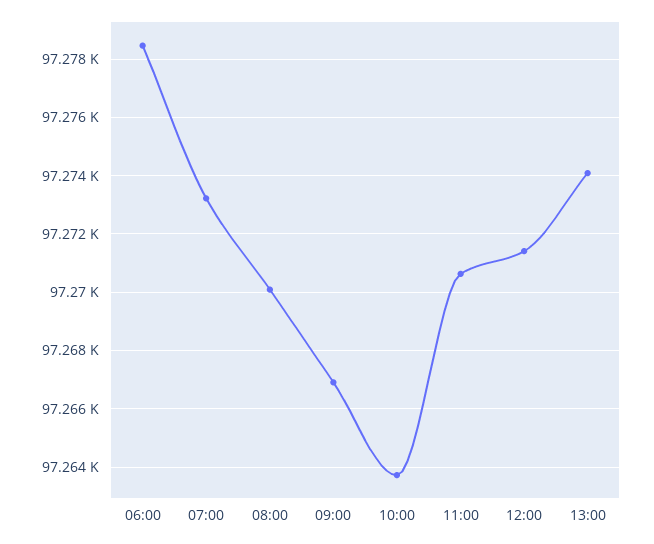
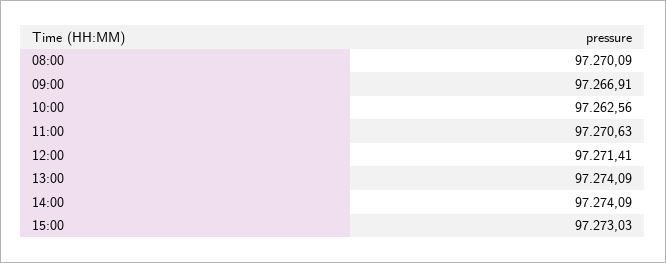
06:00: 97278.5 -> none
07:00: 97273.25 -> none
10:00: 97263.75 -> 97262.56
14:00: none -> 97274.09
15:00: none -> 97273.03

